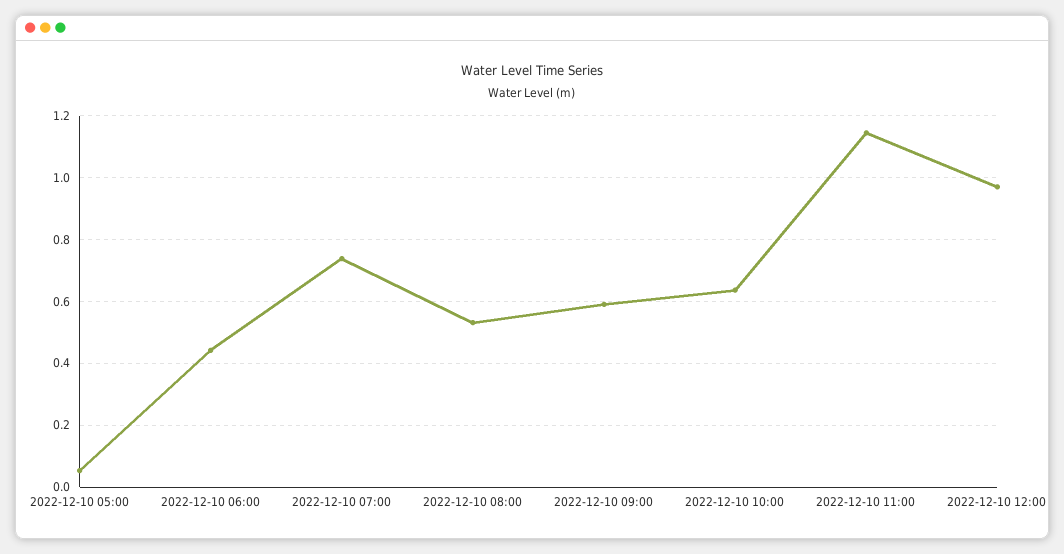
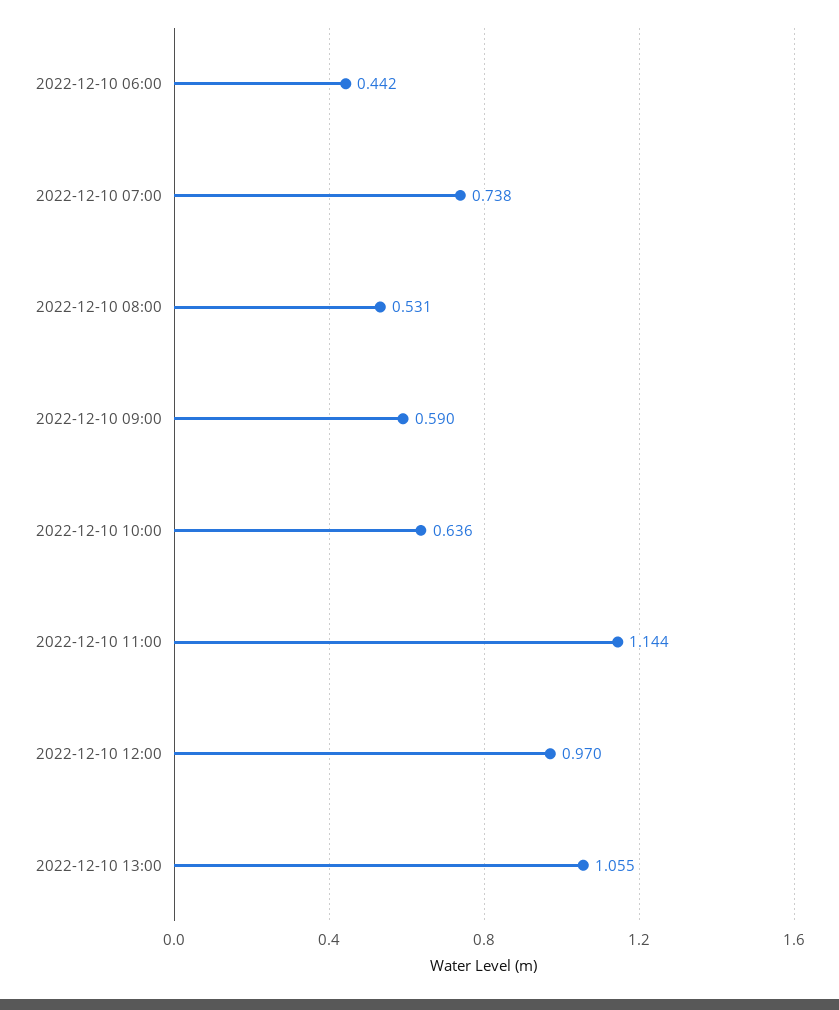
2022-12-10 05:00: 0.06 -> none
2022-12-10 13:00: none -> 1.055

